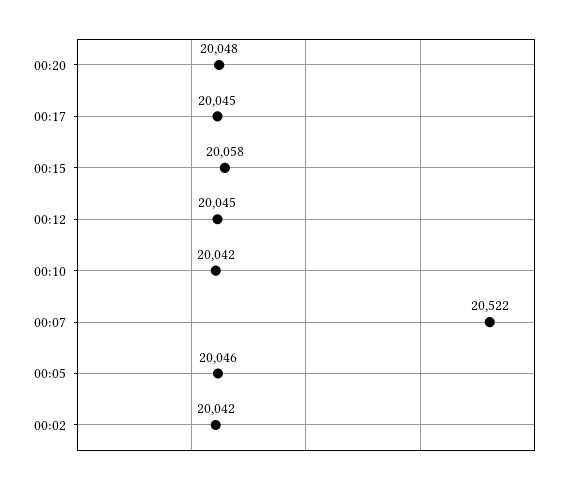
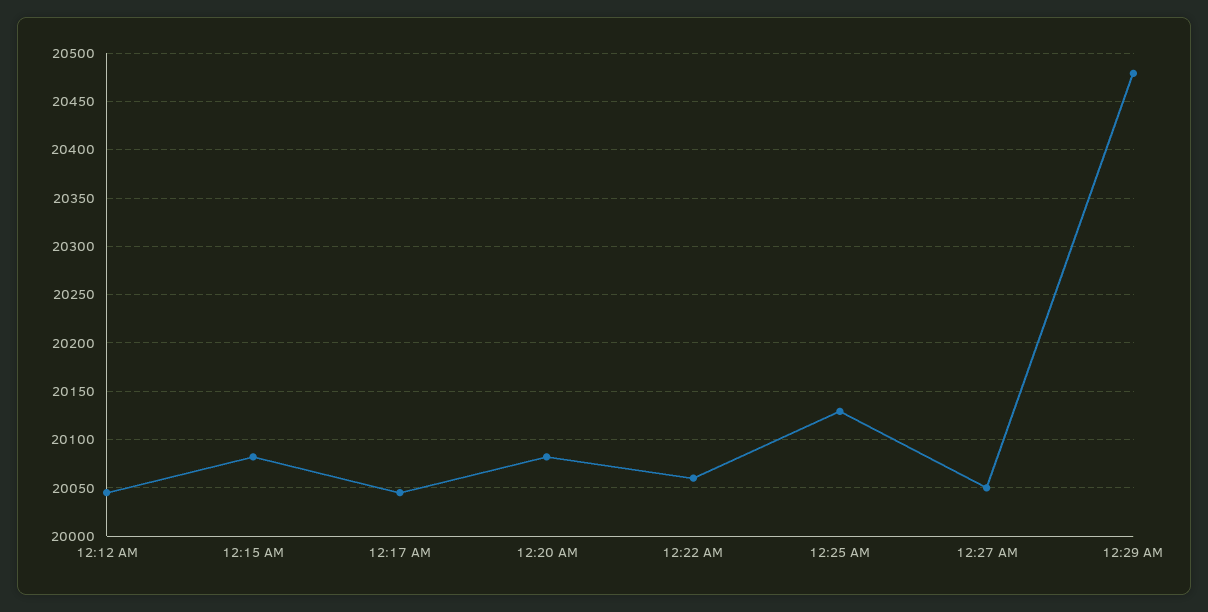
00:20: 20048 -> 20080
00:15: 20058 -> 20080
00:10: 20042 -> none
00:07: 20522 -> none
00:05: 20046 -> none
00:02: 20042 -> none
12:22 AM: none -> 20060
12:25 AM: none -> 20130
12:27 AM: none -> 20050
12:29 AM: none -> 20480

